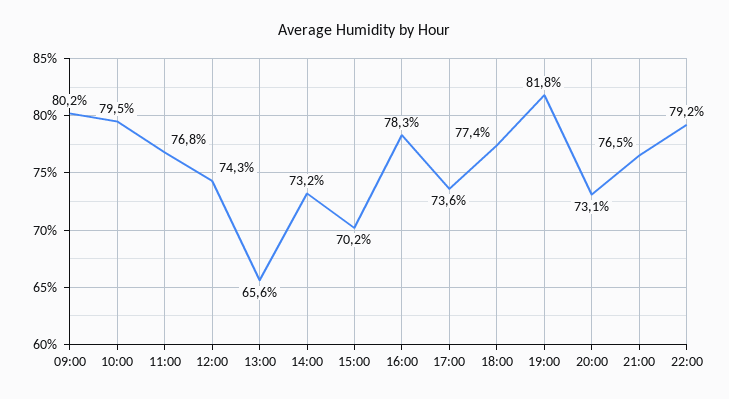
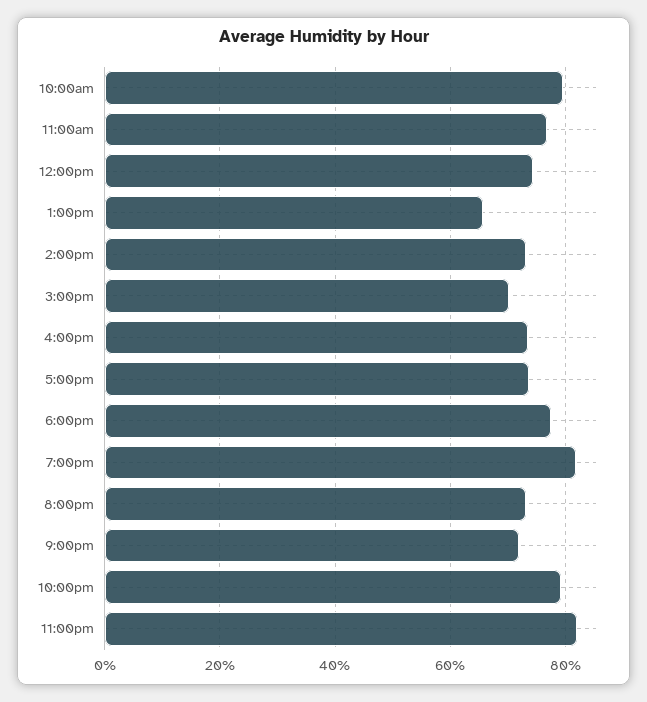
09:00: 80.2 -> none
16:00: 78.3 -> 74
21:00: 76.5 -> 72
11:00pm: none -> 82

